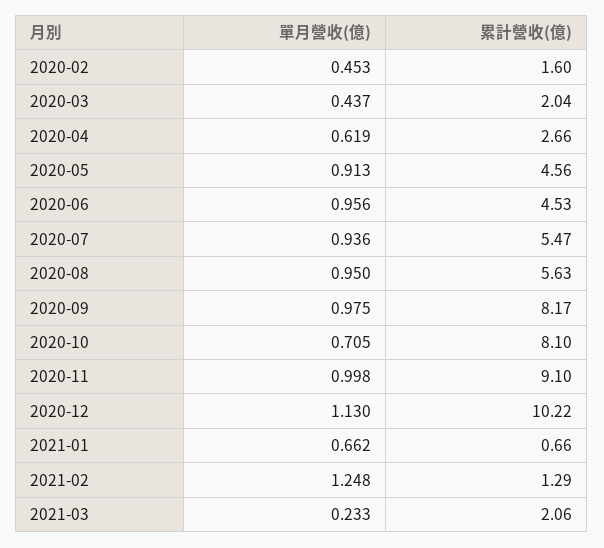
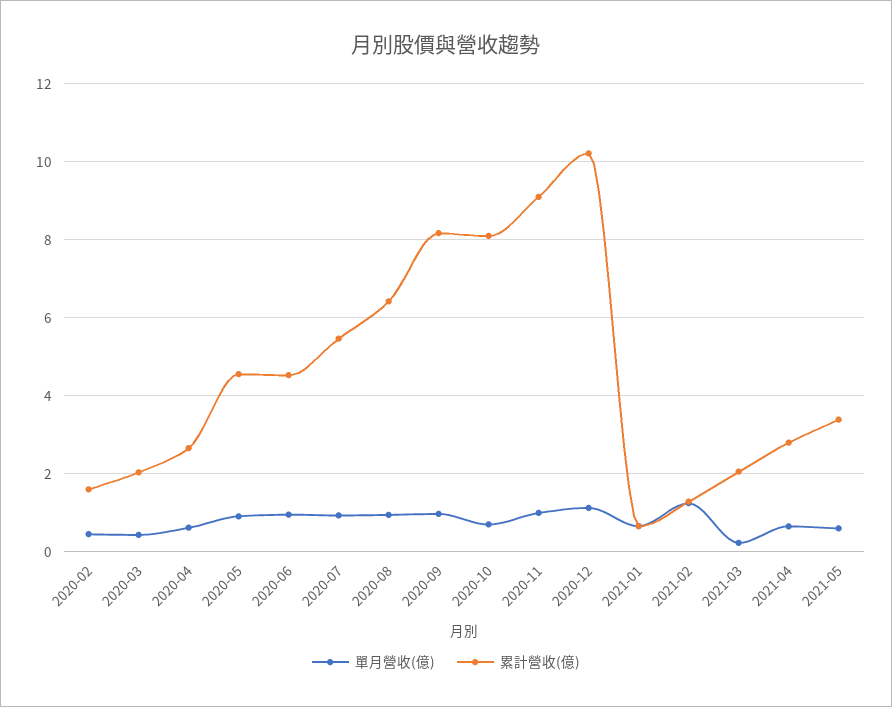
累計營收(億), 2020-08: 5.63 -> 6.4
單月營收(億), 2021-04: none -> 0.6
累計營收(億), 2021-04: none -> 2.8
單月營收(億), 2021-05: none -> 0.6
累計營收(億), 2021-05: none -> 3.4

